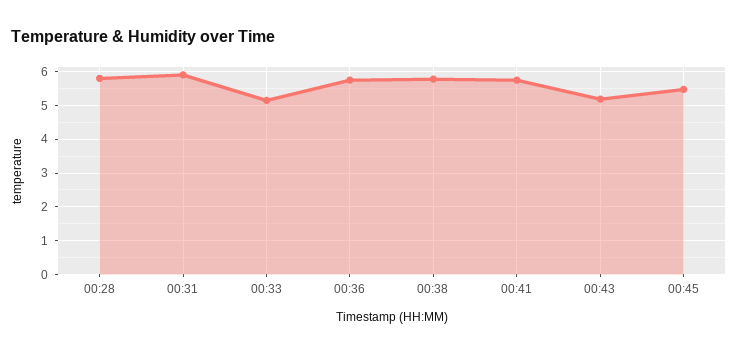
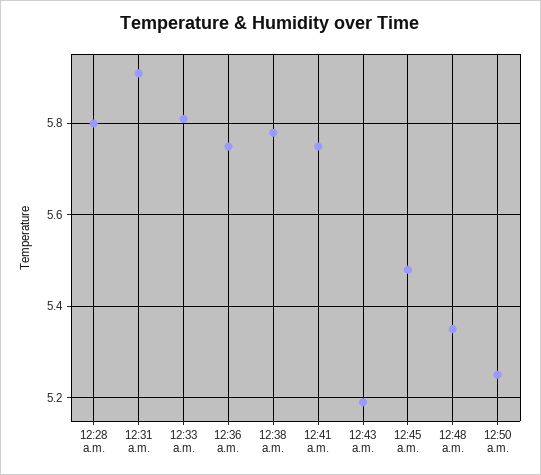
00:33: 5.2 -> 5.8
12:48 a.m.: none -> 5.35
12:50 a.m.: none -> 5.25

